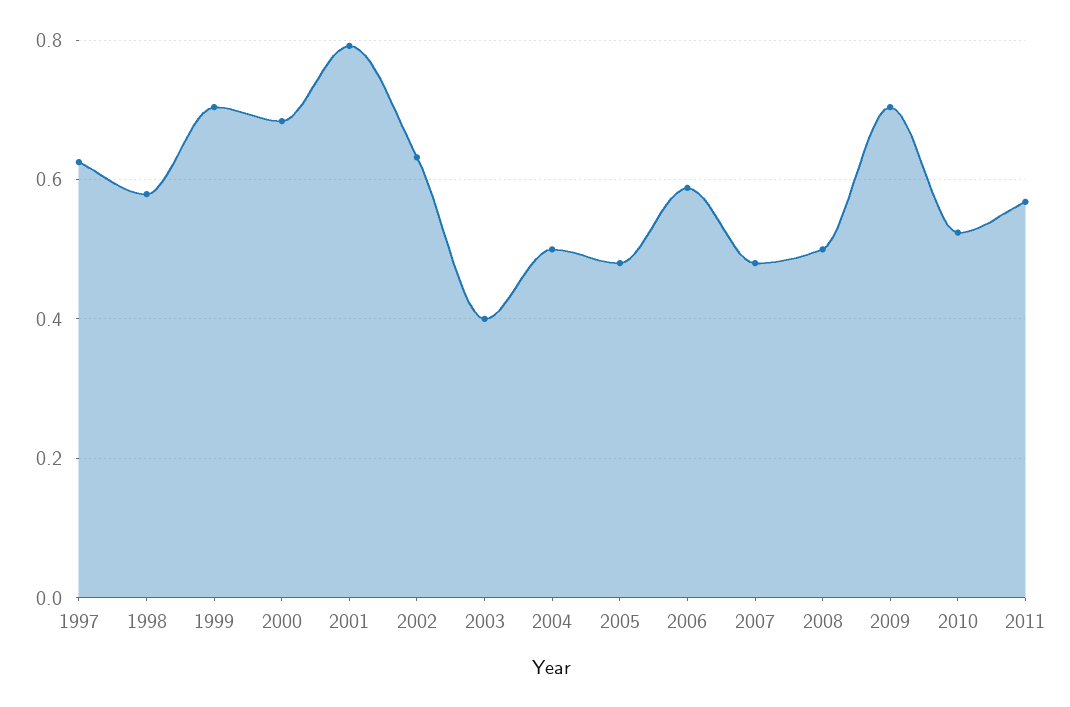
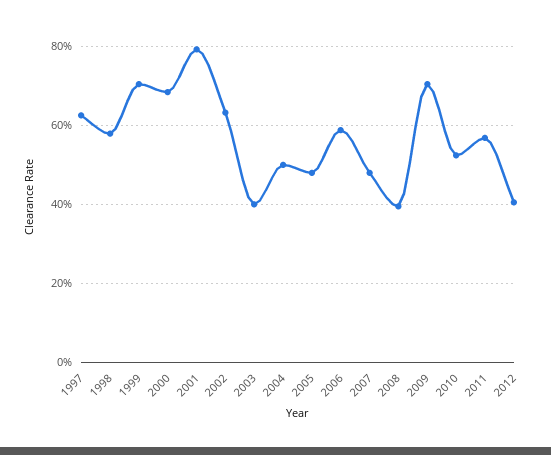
2008: 0.5 -> 0.4
2012: none -> 0.4

